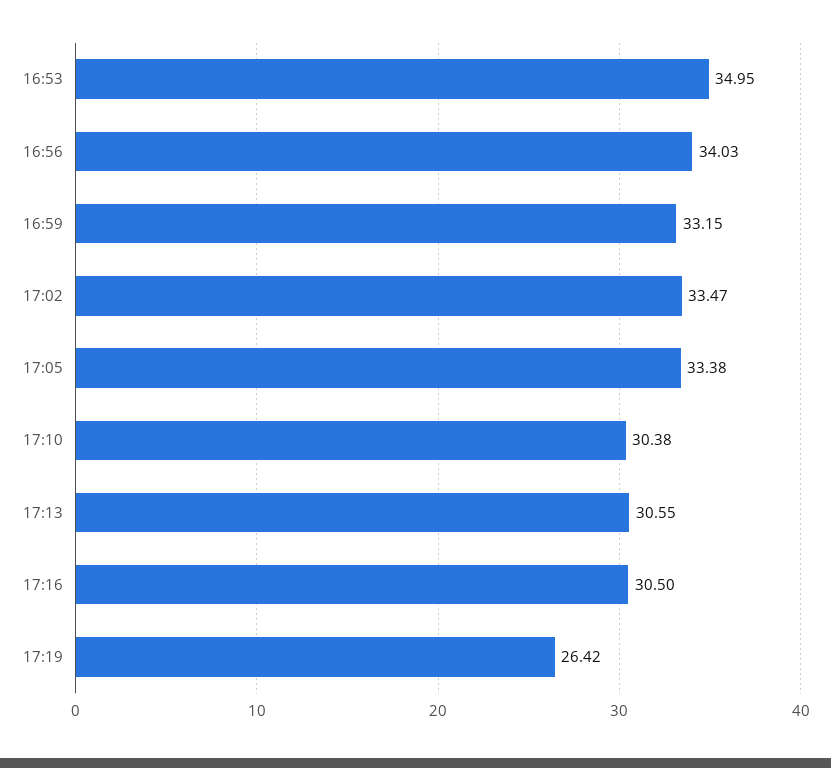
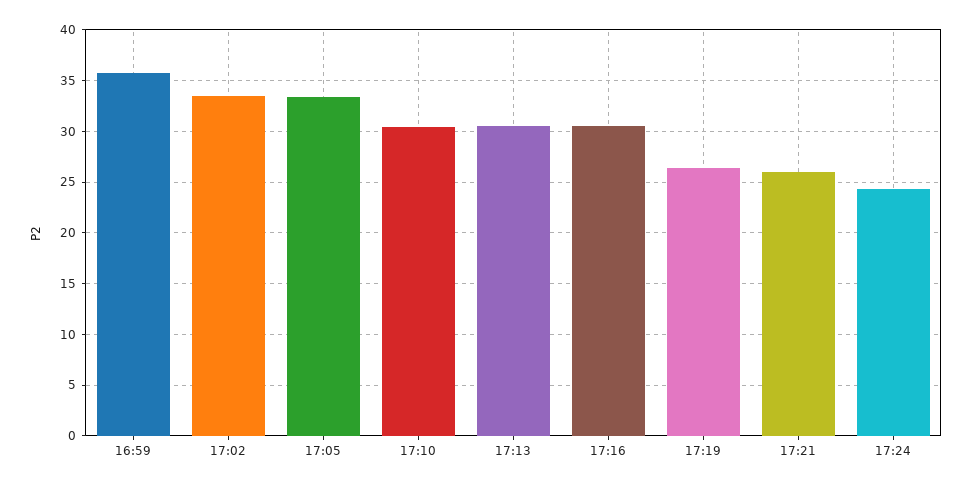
16:53: 34.95 -> none
16:56: 34.03 -> none
16:59: 33.15 -> 36
17:21: none -> 26
17:24: none -> 24

